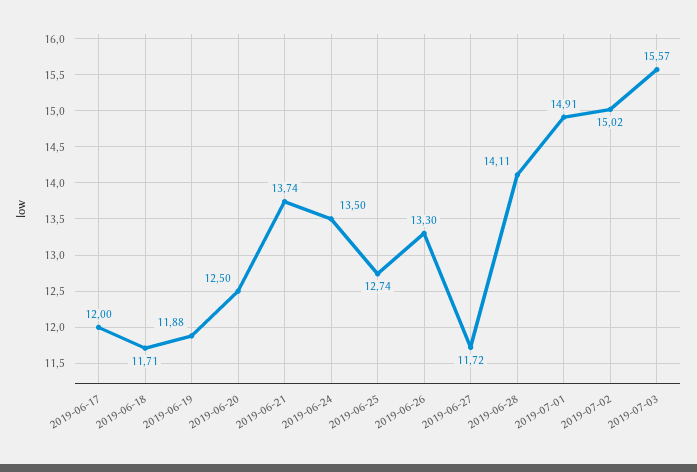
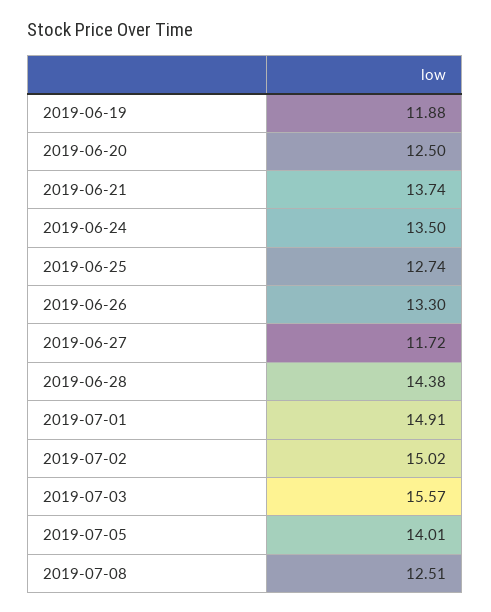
2019-06-17: 12 -> none
2019-06-18: 11.71 -> none
2019-06-28: 14.11 -> 14.38
2019-07-05: none -> 14.01
2019-07-08: none -> 12.51

